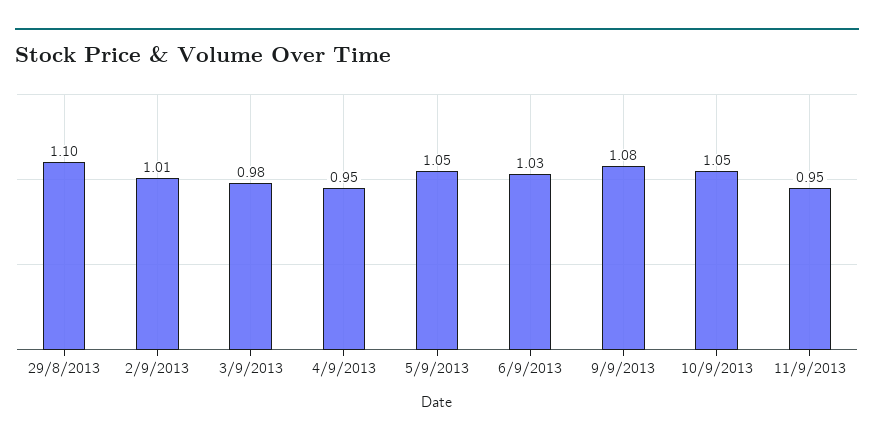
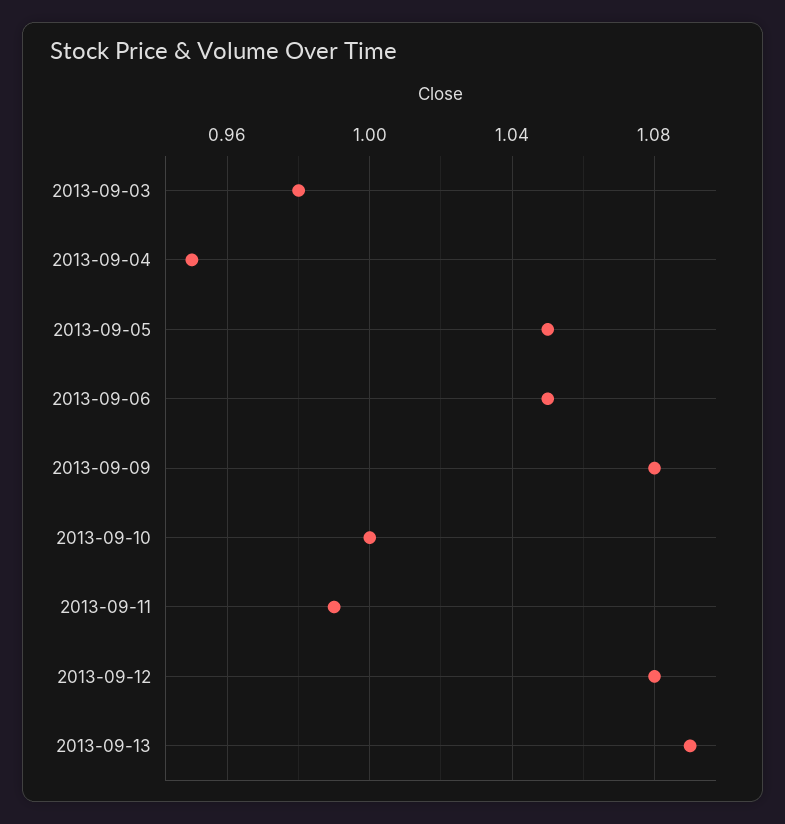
29/8/2013: 1.1 -> none
2/9/2013: 1.01 -> none
6/9/2013: 1.03 -> 1.05
10/9/2013: 1.05 -> 1
11/9/2013: 0.95 -> 0.99
2013-09-12: none -> 1.08
2013-09-13: none -> 1.09

